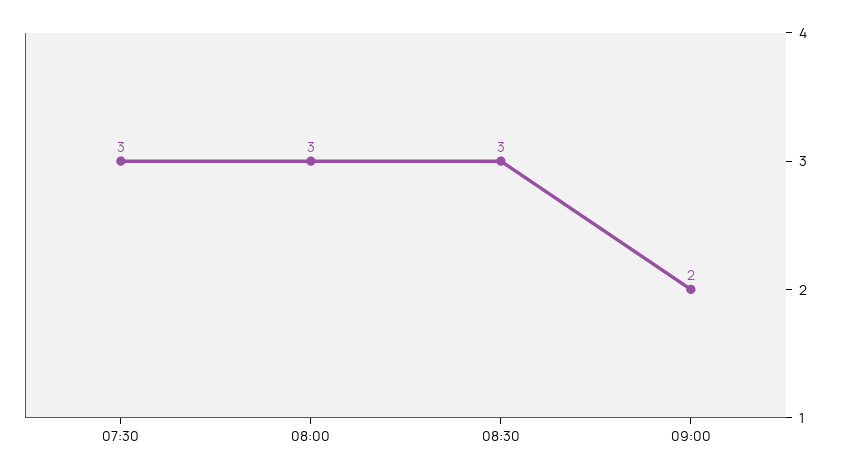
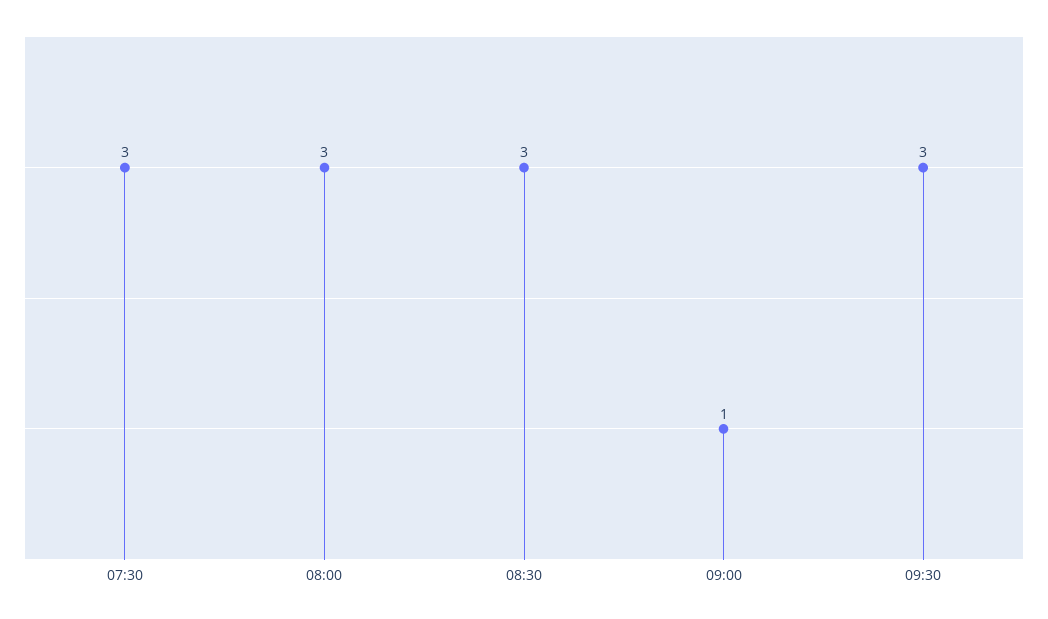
09:00: 2 -> 1
09:30: none -> 3

